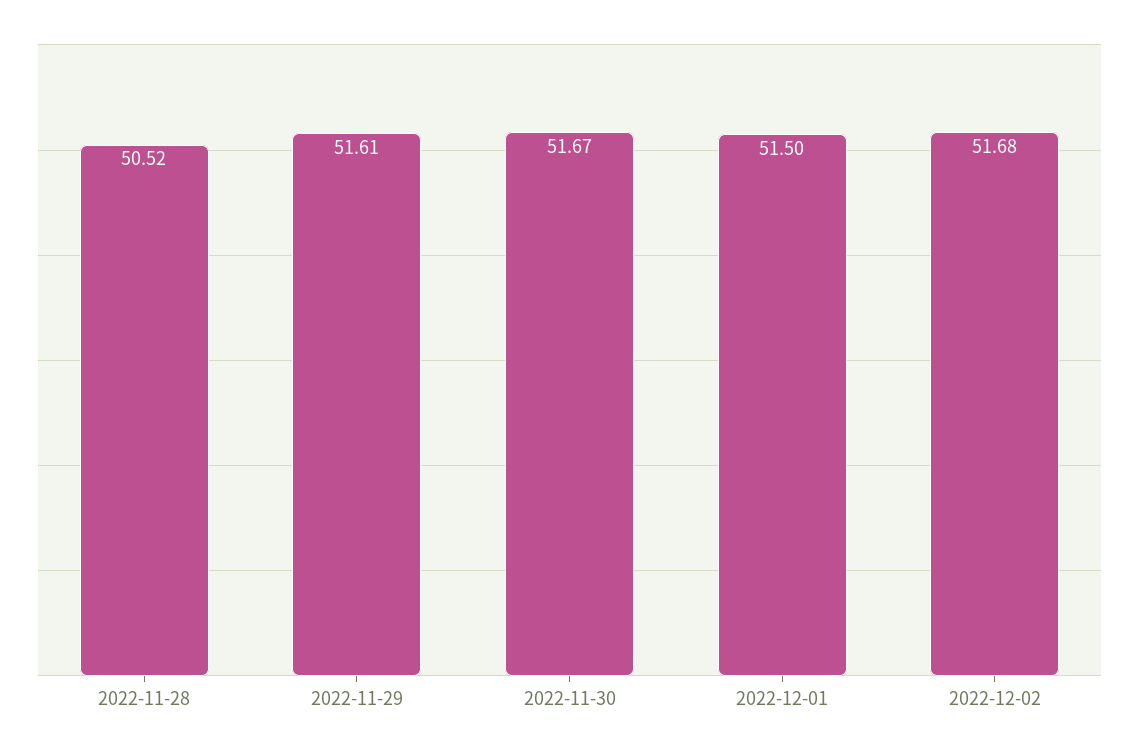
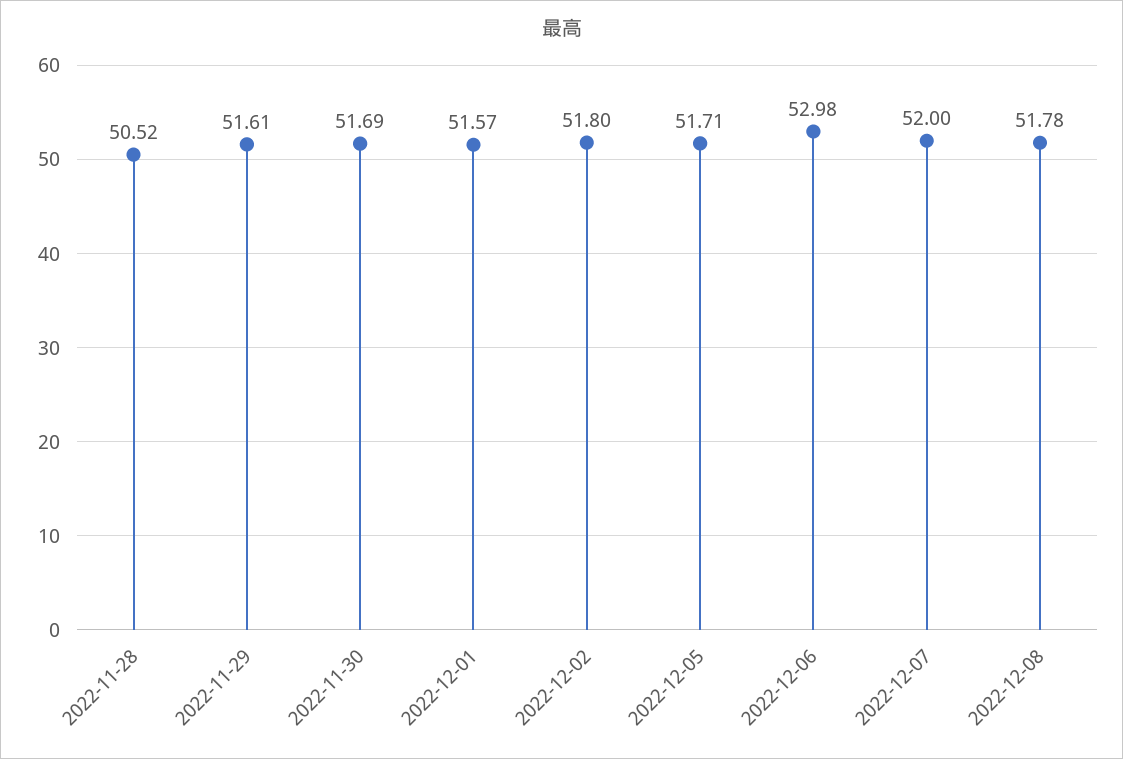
2022-11-30: 51.67 -> 51.69
2022-12-01: 51.5 -> 51.57
2022-12-02: 51.68 -> 51.8
2022-12-05: none -> 51.71
2022-12-06: none -> 52.98
2022-12-07: none -> 52
2022-12-08: none -> 51.78

